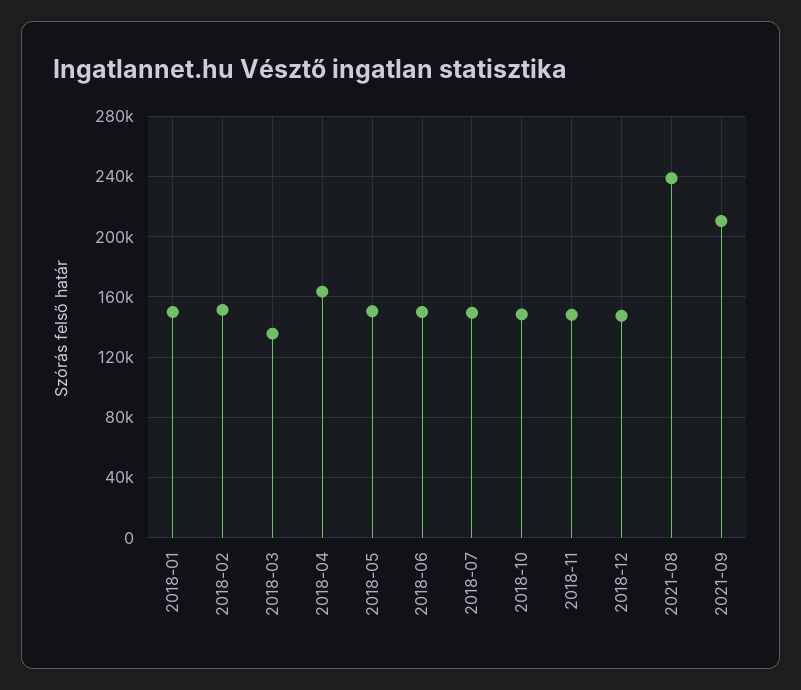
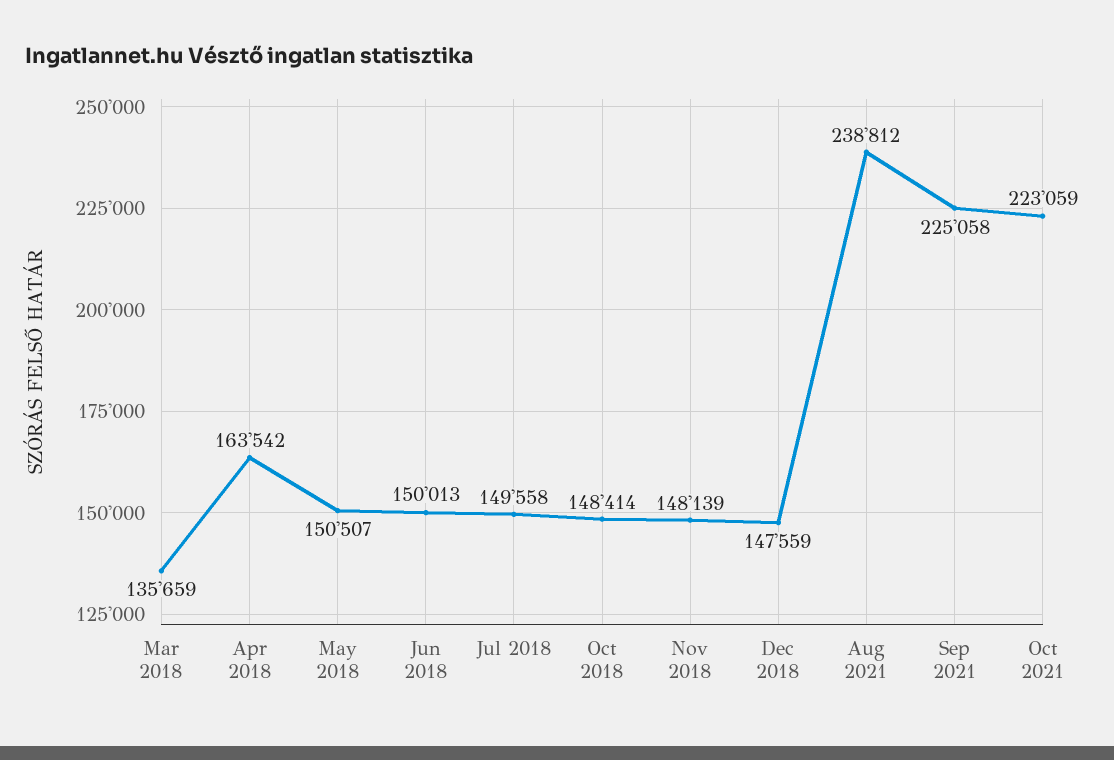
2018-01: 150000 -> none
2018-02: 150000 -> none
2021-09: 210000 -> 225058
Oct 2021: none -> 223059

